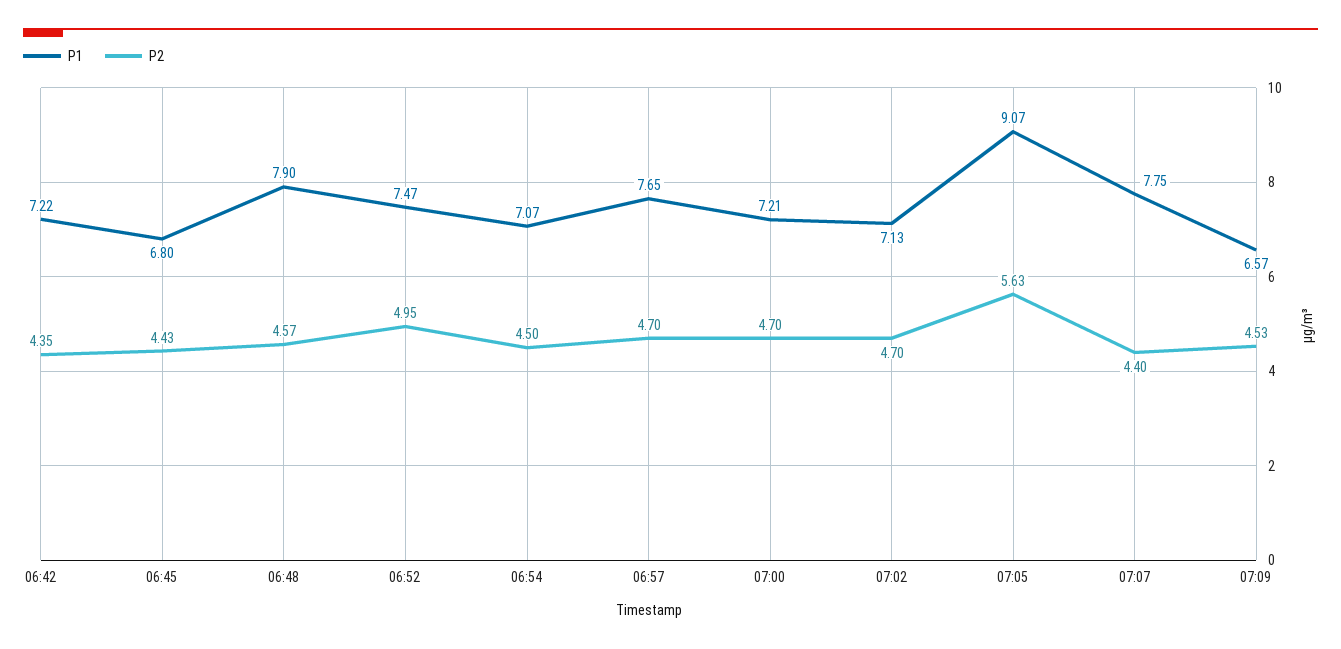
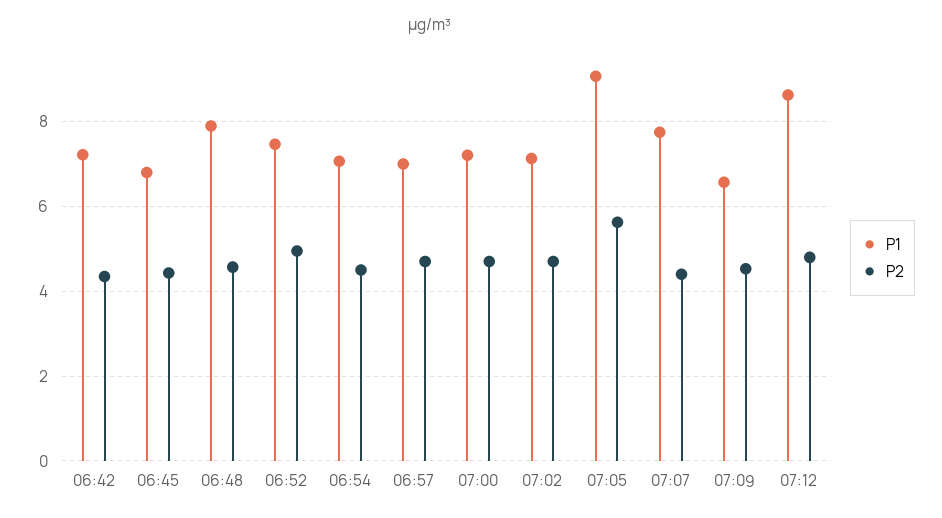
P1, 06:57: 7.65 -> 7
P1, 07:12: none -> 8.6
P2, 07:12: none -> 4.8

